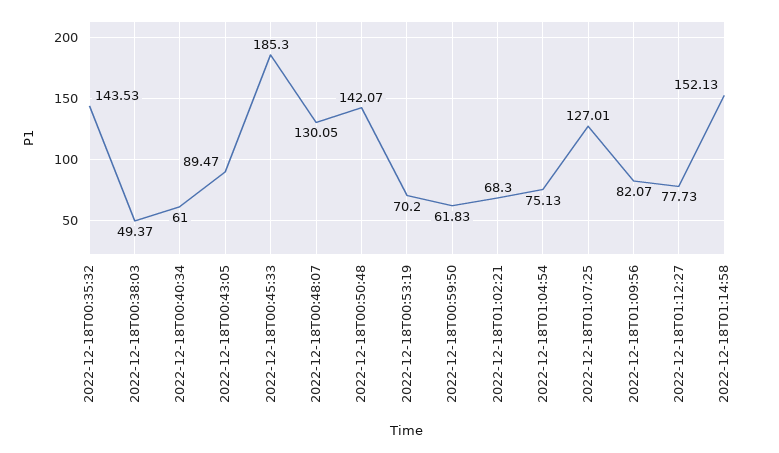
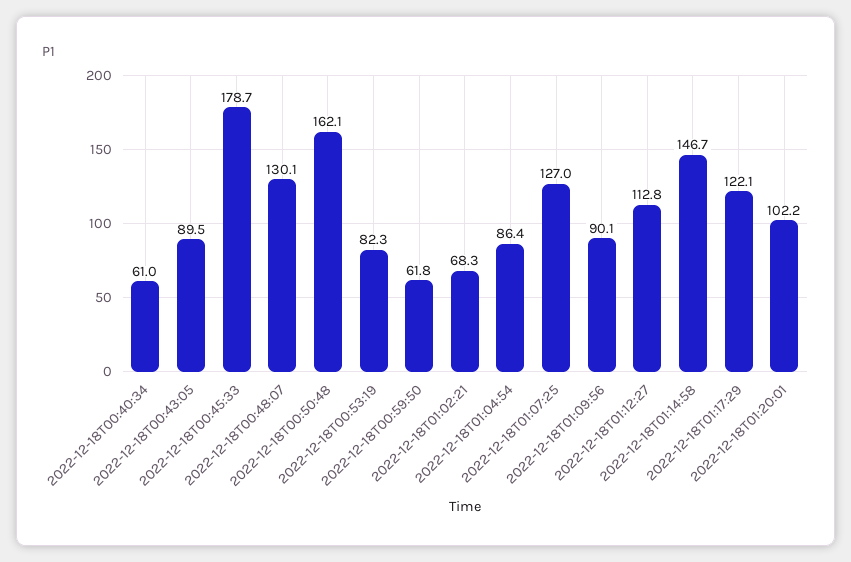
2022-12-18T00:35:32: 143.53 -> none
2022-12-18T00:38:03: 49.37 -> none
2022-12-18T00:45:33: 185.3 -> 178.7
2022-12-18T00:50:48: 142.07 -> 162.1
2022-12-18T00:53:19: 70.2 -> 82.3
2022-12-18T01:04:54: 75.13 -> 86.4
2022-12-18T01:09:56: 82.07 -> 90.1
2022-12-18T01:12:27: 77.73 -> 112.8
2022-12-18T01:14:58: 152.13 -> 146.7
2022-12-18T01:17:29: none -> 122.1
2022-12-18T01:20:01: none -> 102.2

